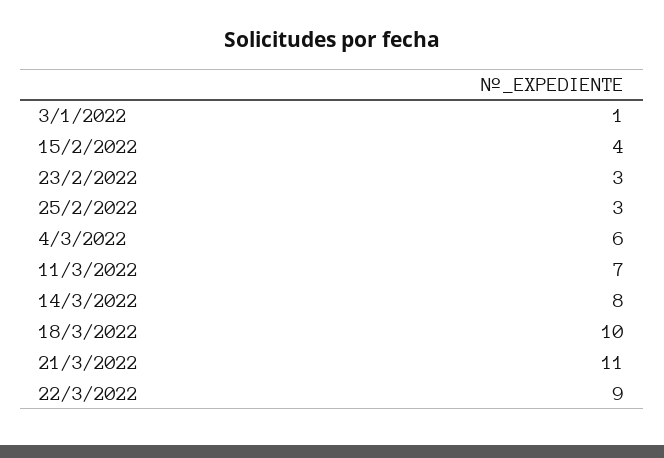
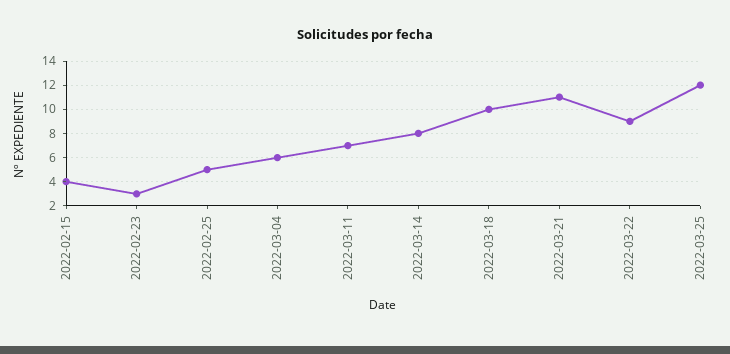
3/1/2022: 1 -> none
25/2/2022: 3 -> 5
2022-03-25: none -> 12

